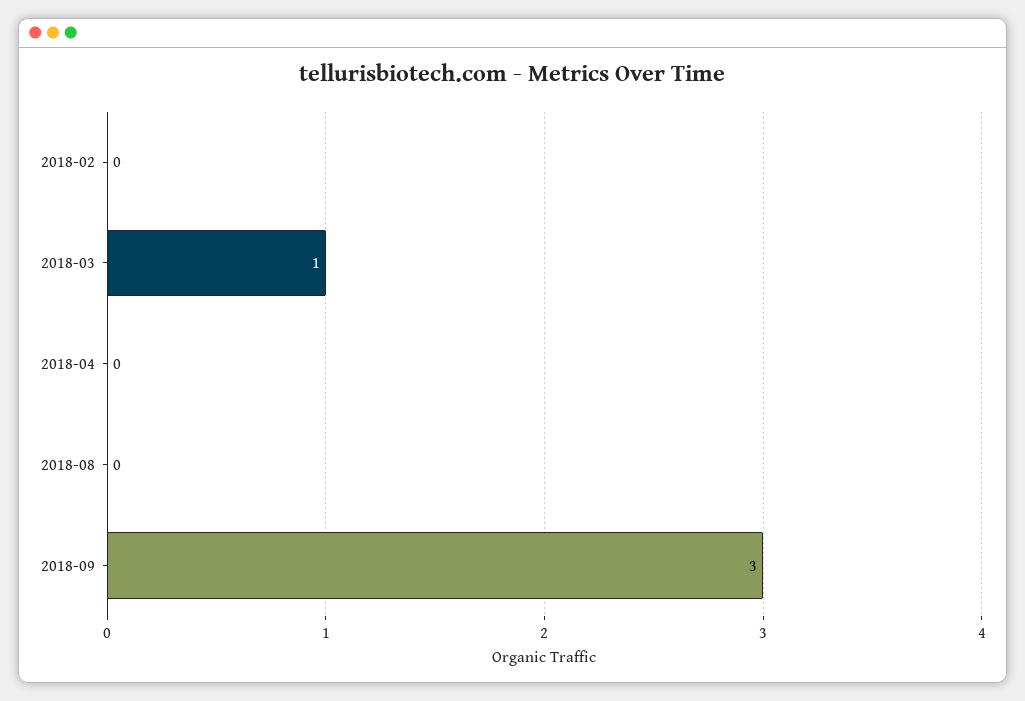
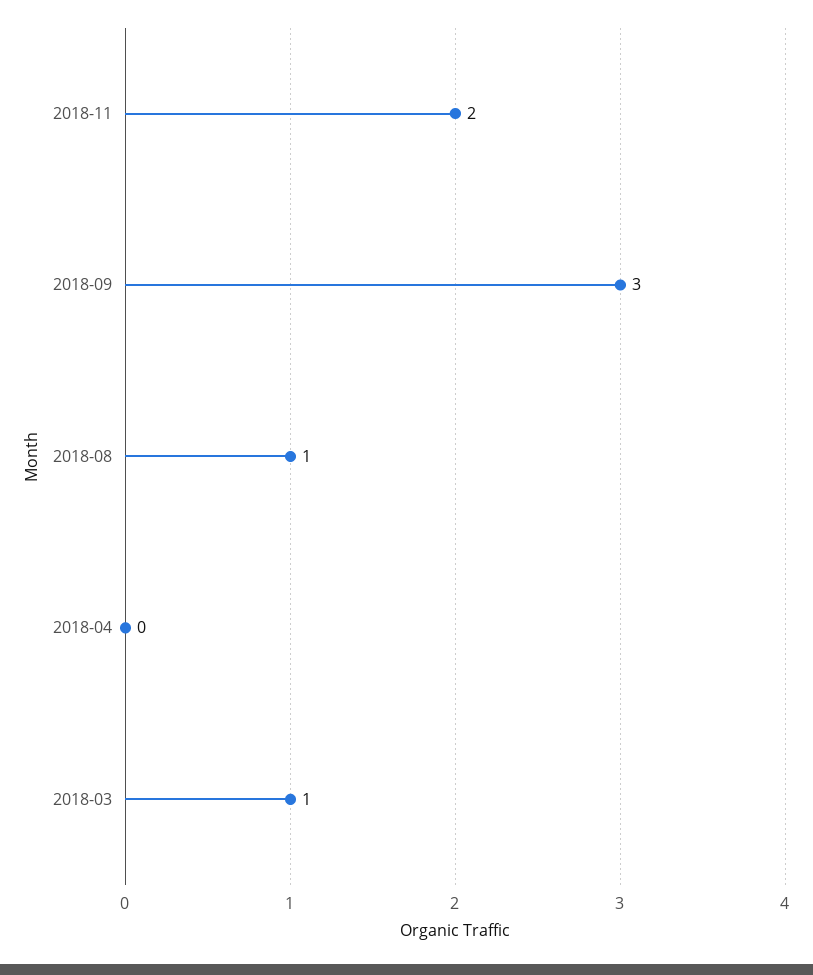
2018-02: 0 -> none
2018-08: 0 -> 1
2018-11: none -> 2

